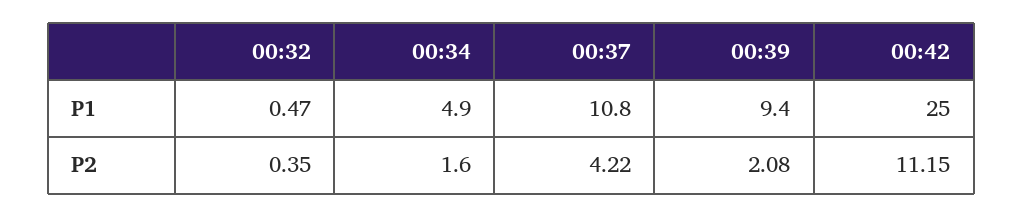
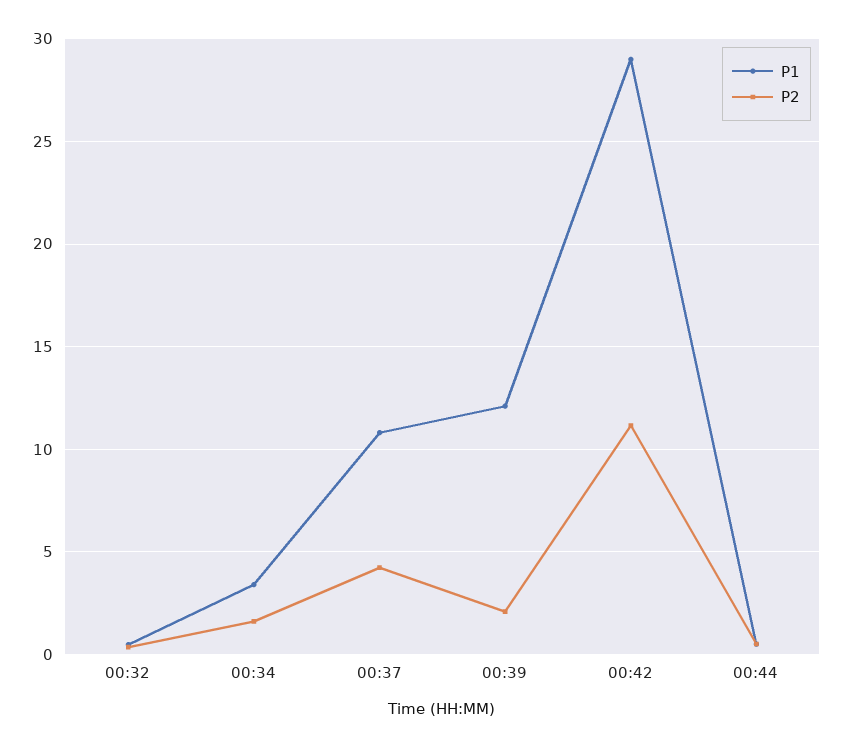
P1, 00:34: 4.9 -> 3.5
P1, 00:39: 9.4 -> 12
P1, 00:42: 25 -> 29
P1, 00:44: none -> 0.5
P2, 00:44: none -> 0.5

